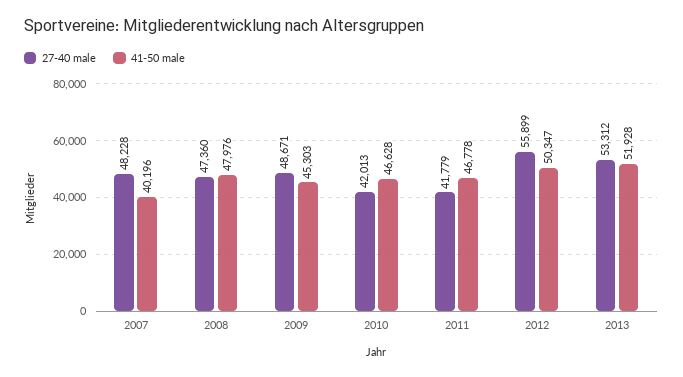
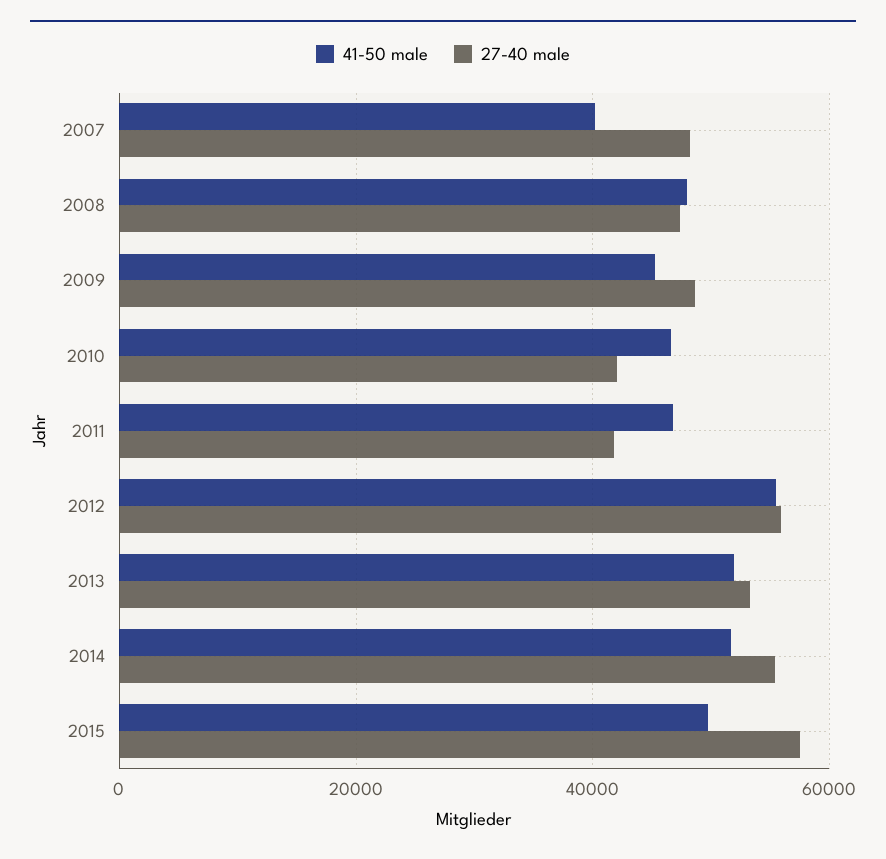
41-50 male, 2012: 50347 -> 56000
41-50 male, 2014: none -> 52000
27-40 male, 2014: none -> 56000
41-50 male, 2015: none -> 50000
27-40 male, 2015: none -> 58000

